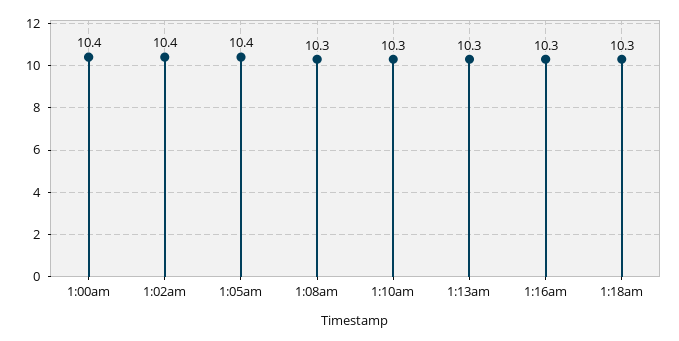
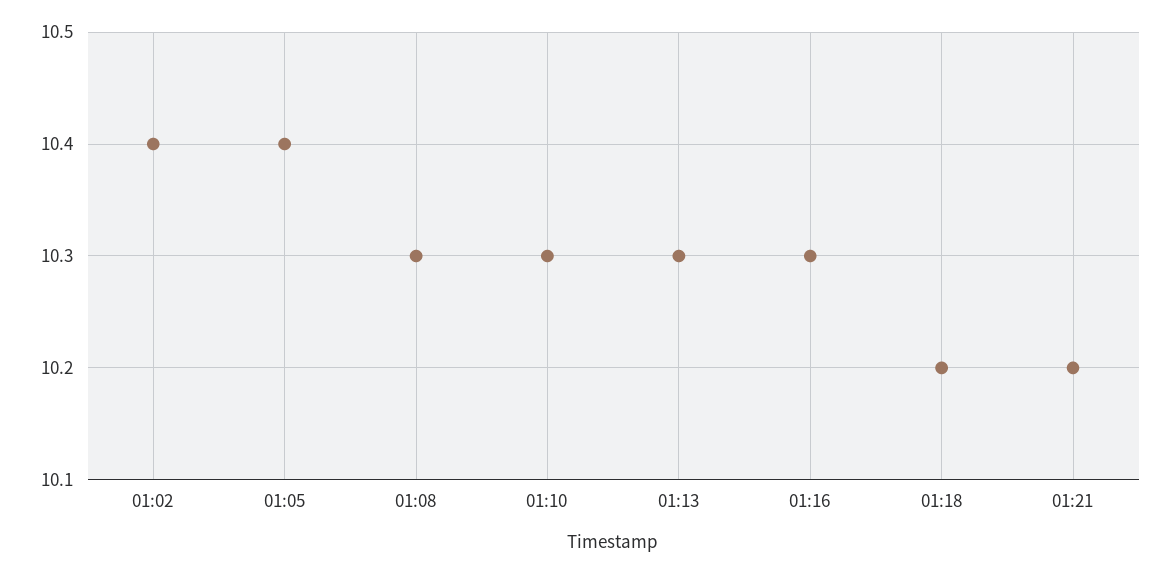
1:00am: 10.4 -> none
1:18am: 10.3 -> 10.2
01:21: none -> 10.2

